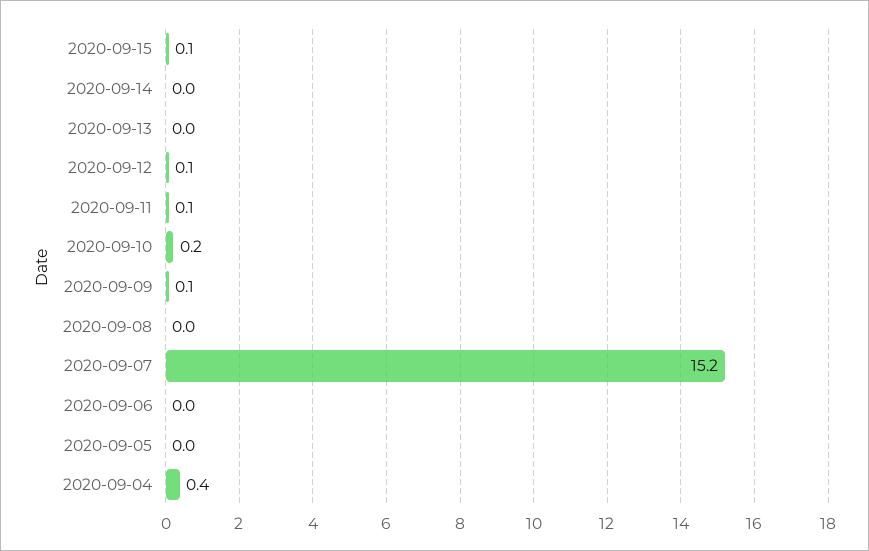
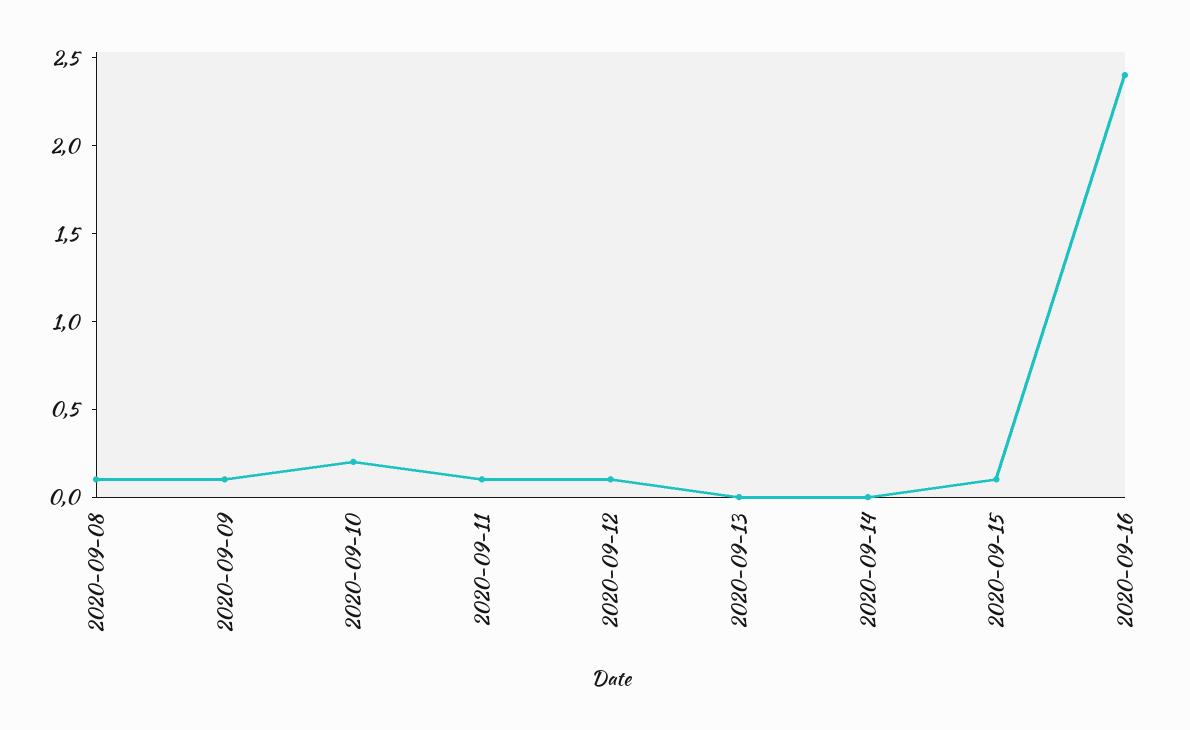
2020-09-08: 0 -> 0.1
2020-09-07: 15.2 -> none
2020-09-06: 0 -> none
2020-09-05: 0 -> none
2020-09-04: 0.4 -> none
2020-09-16: none -> 2.4

